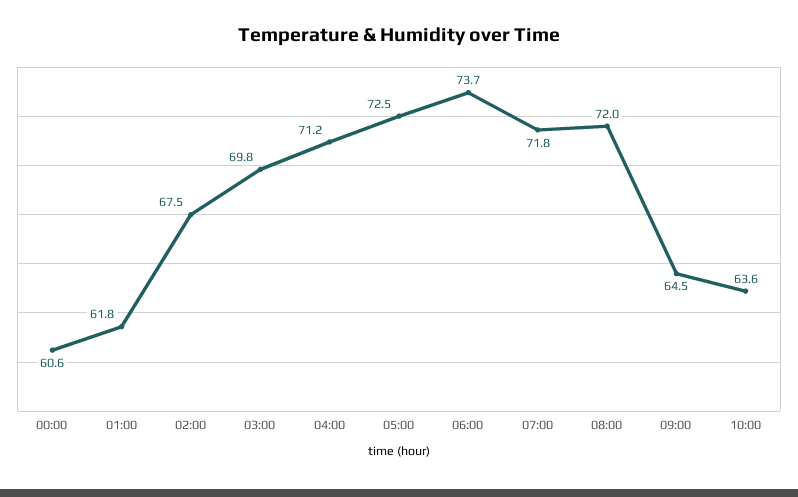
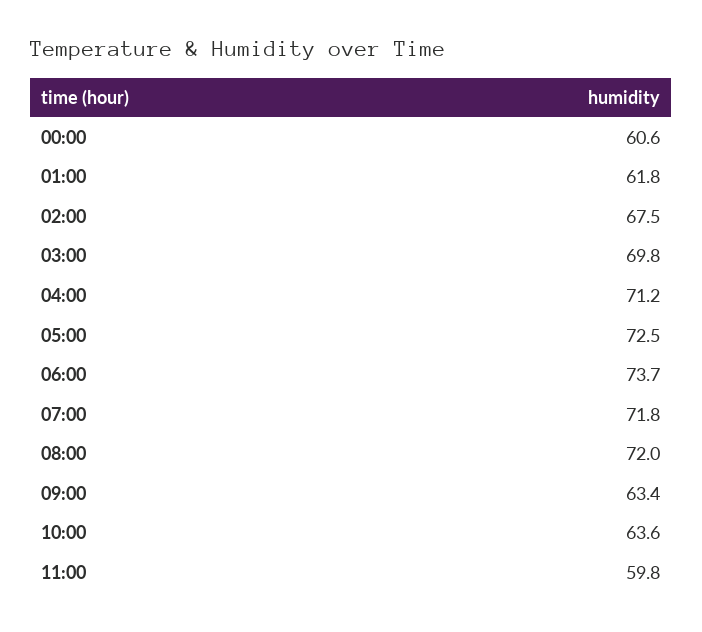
09:00: 64.5 -> 63.4
11:00: none -> 59.8

